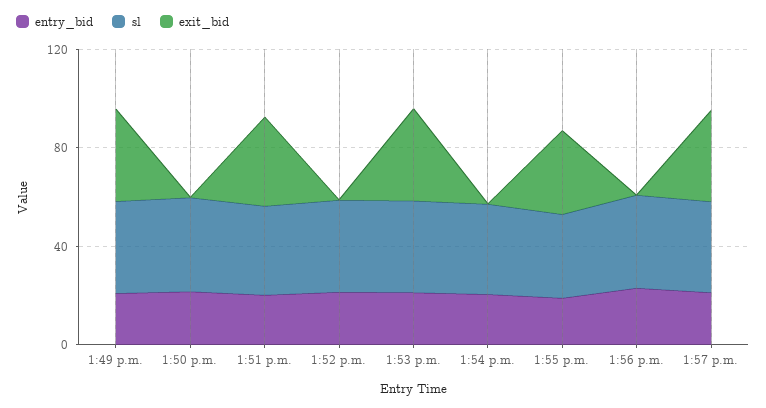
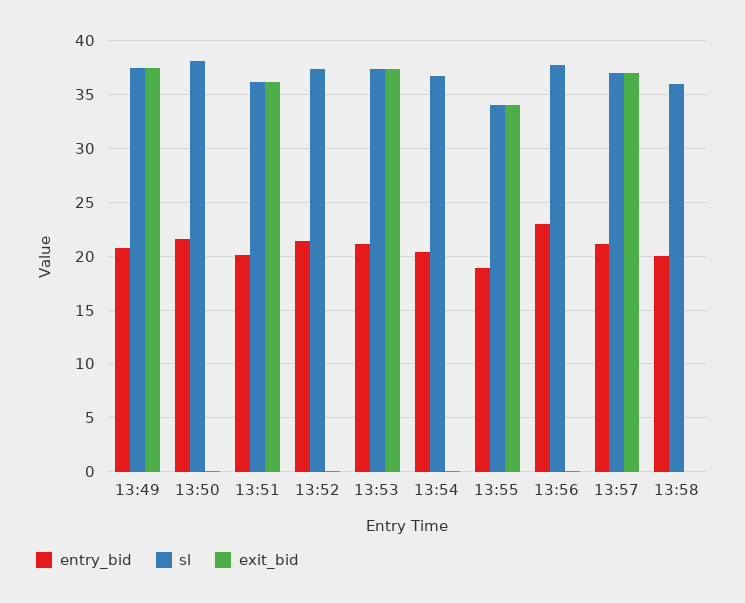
entry_bid, 13:58: none -> 20
sl, 13:58: none -> 36
exit_bid, 13:58: none -> 0

